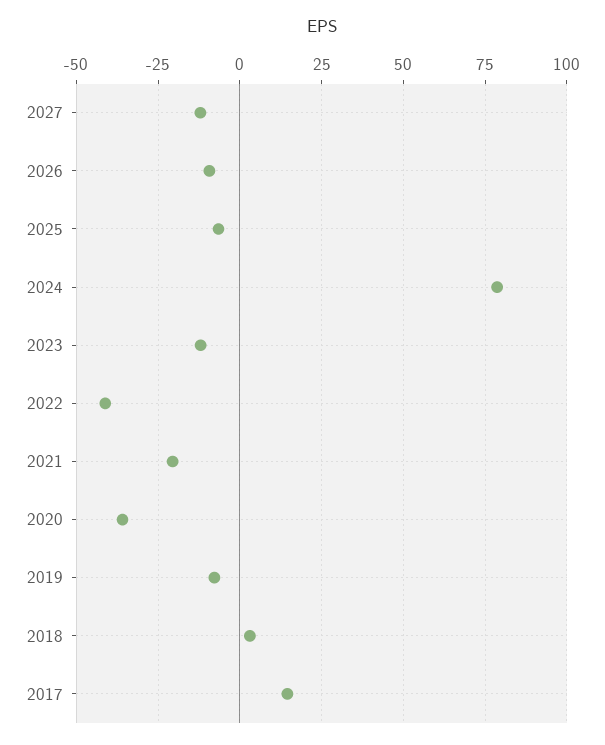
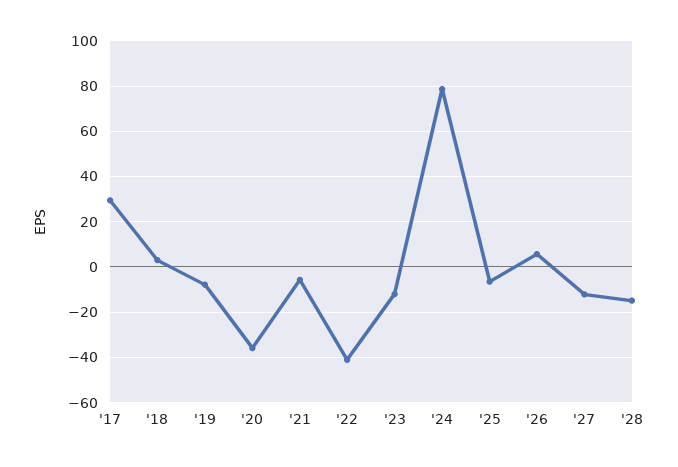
2026: -10 -> 5
2021: -20 -> -5
2017: 15 -> 30
'28: none -> -15

